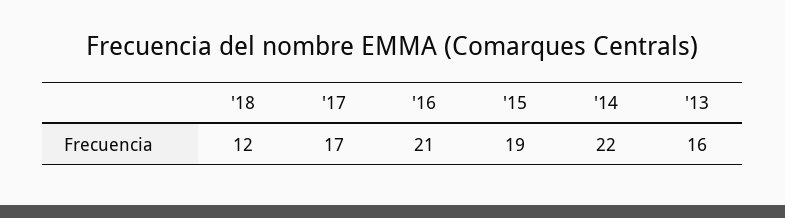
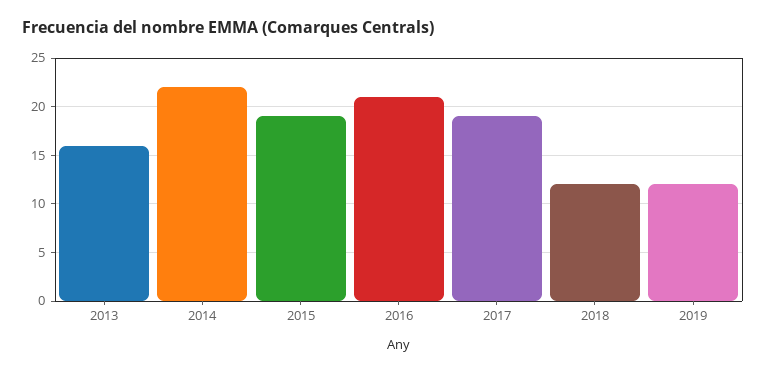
'17: 17 -> 19
2019: none -> 12

